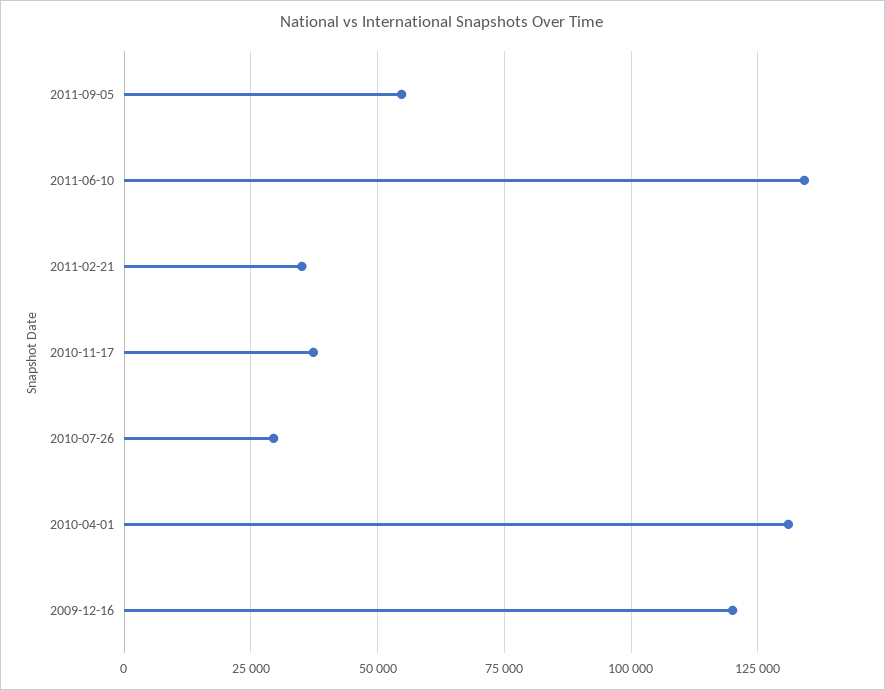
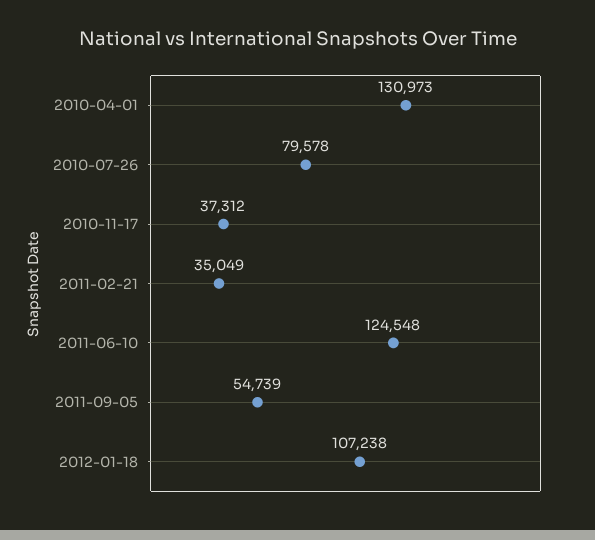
2011-06-10: 135000 -> 124548
2010-07-26: 30000 -> 79578
2009-12-16: 120000 -> none
2012-01-18: none -> 107238

